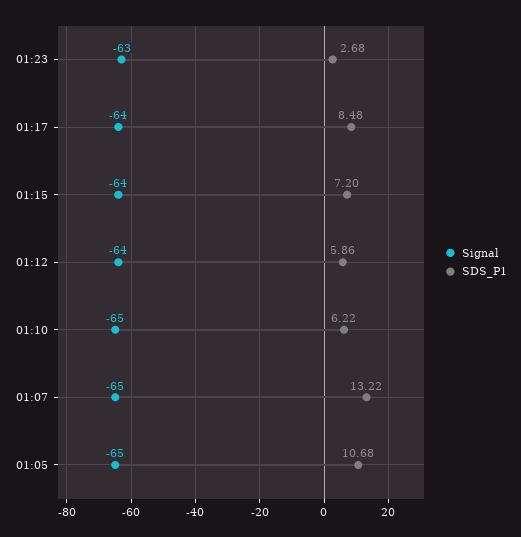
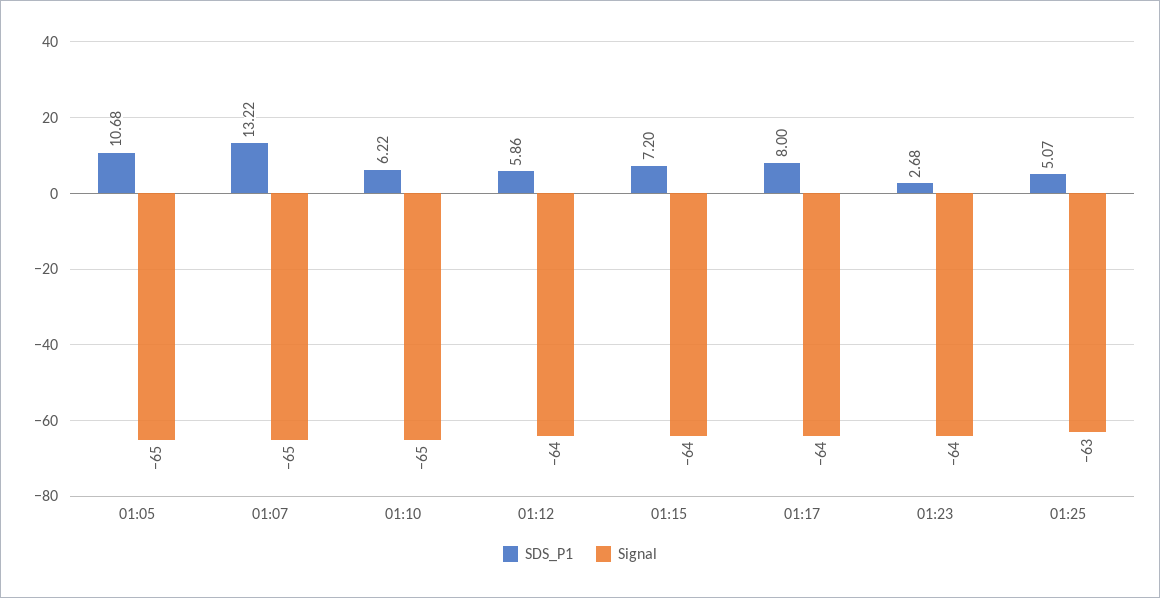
Signal, 01:23: -63 -> -64
SDS_P1, 01:17: 8.48 -> 8
SDS_P1, 01:25: none -> 5.07
Signal, 01:25: none -> -63

